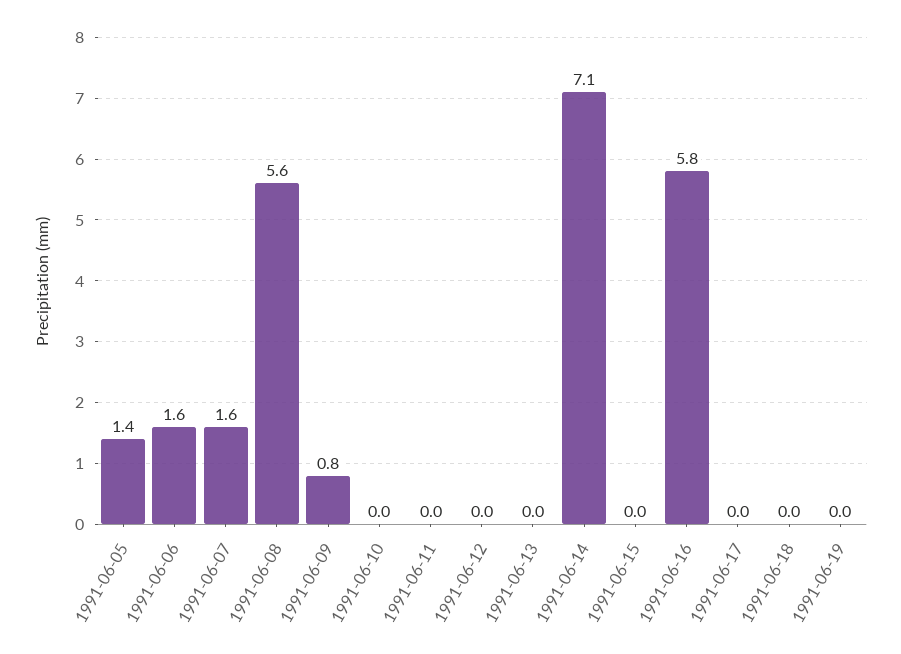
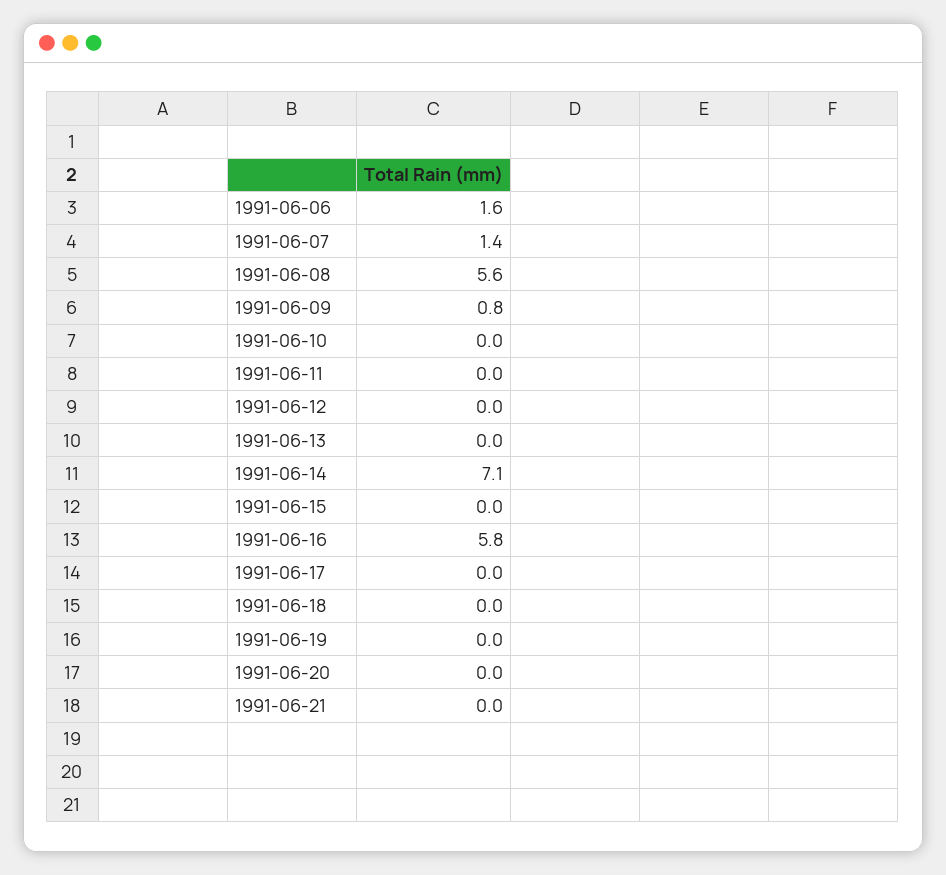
1991-06-05: 1.4 -> none
1991-06-07: 1.6 -> 1.4
1991-06-20: none -> 0
1991-06-21: none -> 0

